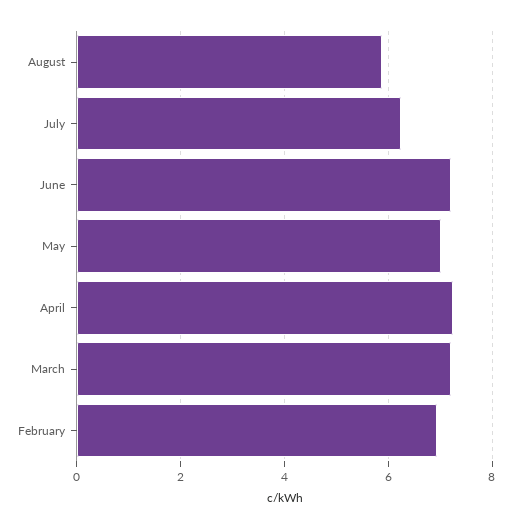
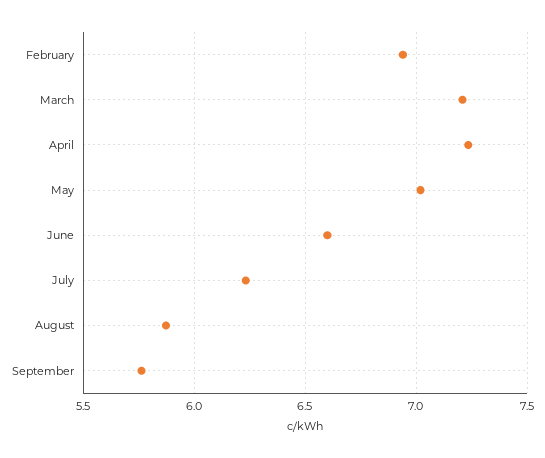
June: 7.2 -> 6.6
September: none -> 5.75

